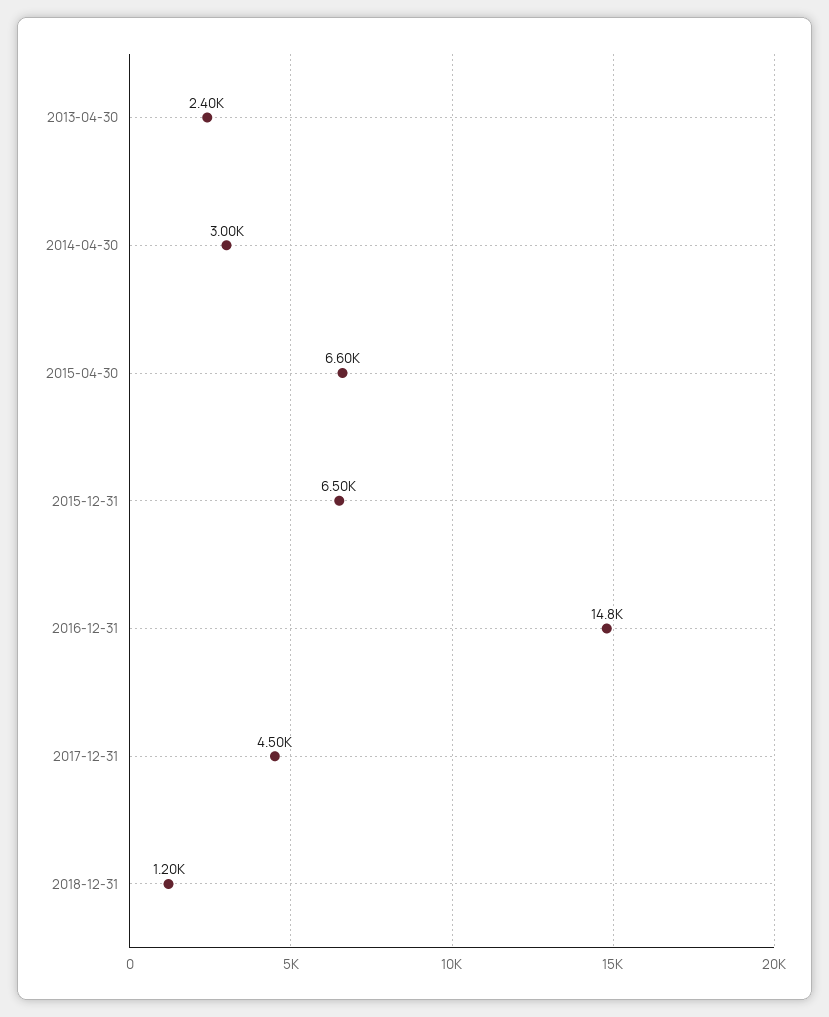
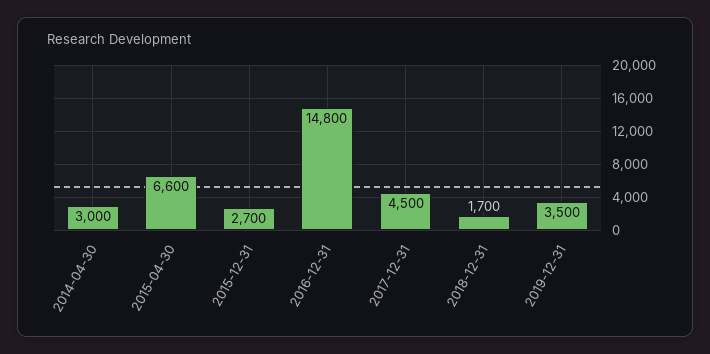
2013-04-30: 2400 -> none
2015-12-31: 6500 -> 2700
2018-12-31: 1200 -> 1700
2019-12-31: none -> 3500

